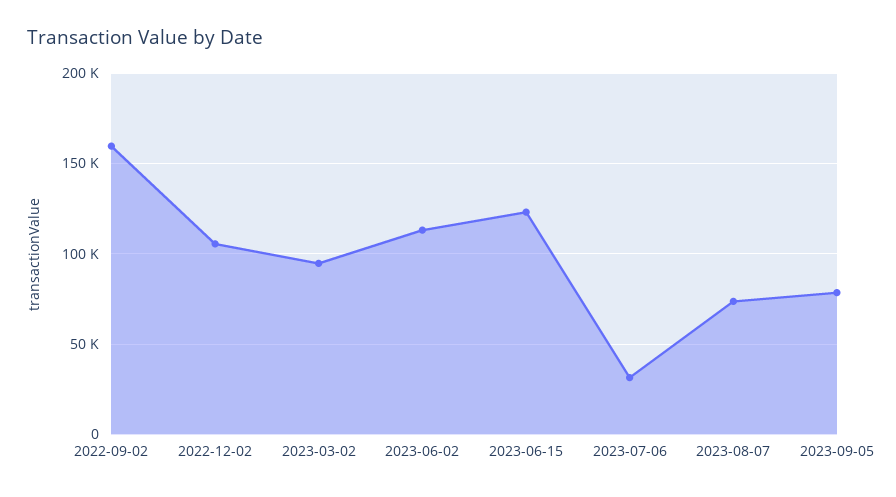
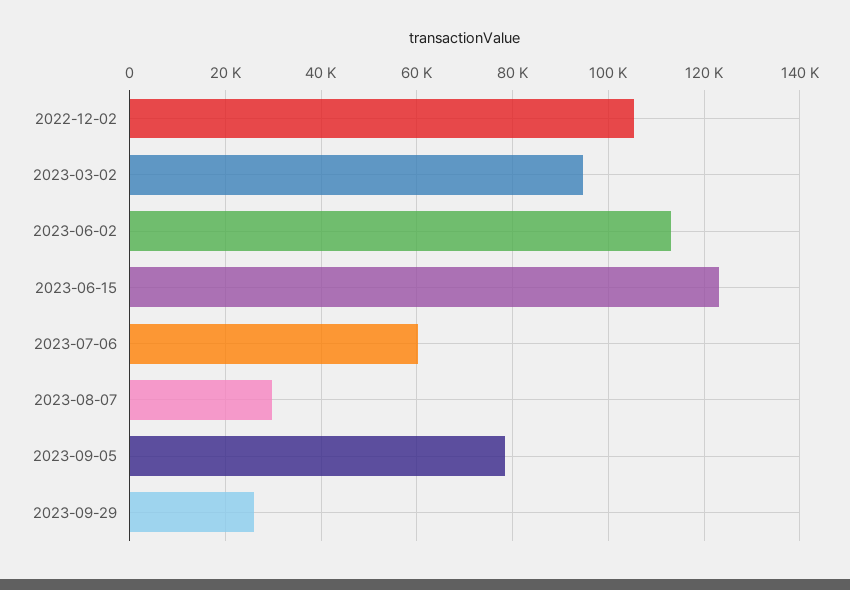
2022-09-02: 160000 -> none
2023-07-06: 30000 -> 60000
2023-08-07: 75000 -> 30000
2023-09-29: none -> 26000

